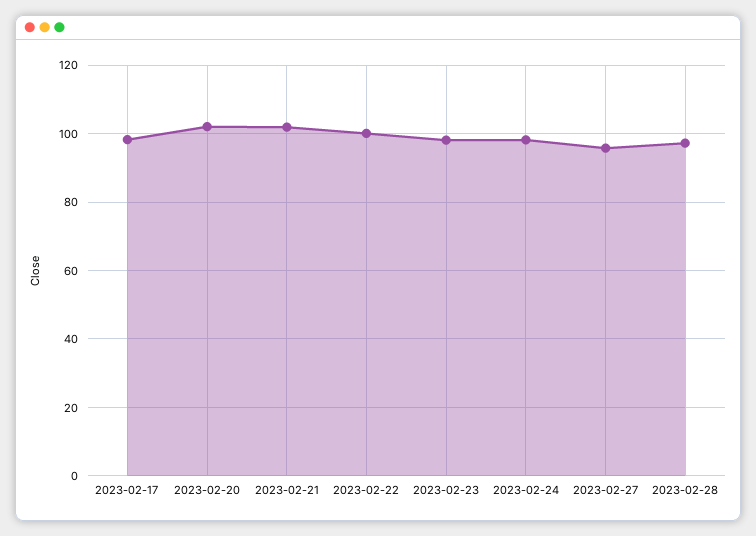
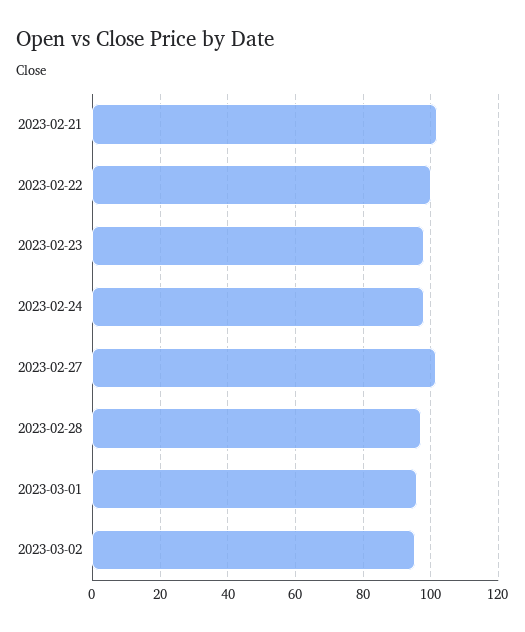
2023-02-17: 98 -> none
2023-02-20: 102 -> none
2023-02-27: 96 -> 102
2023-03-01: none -> 96
2023-03-02: none -> 96

